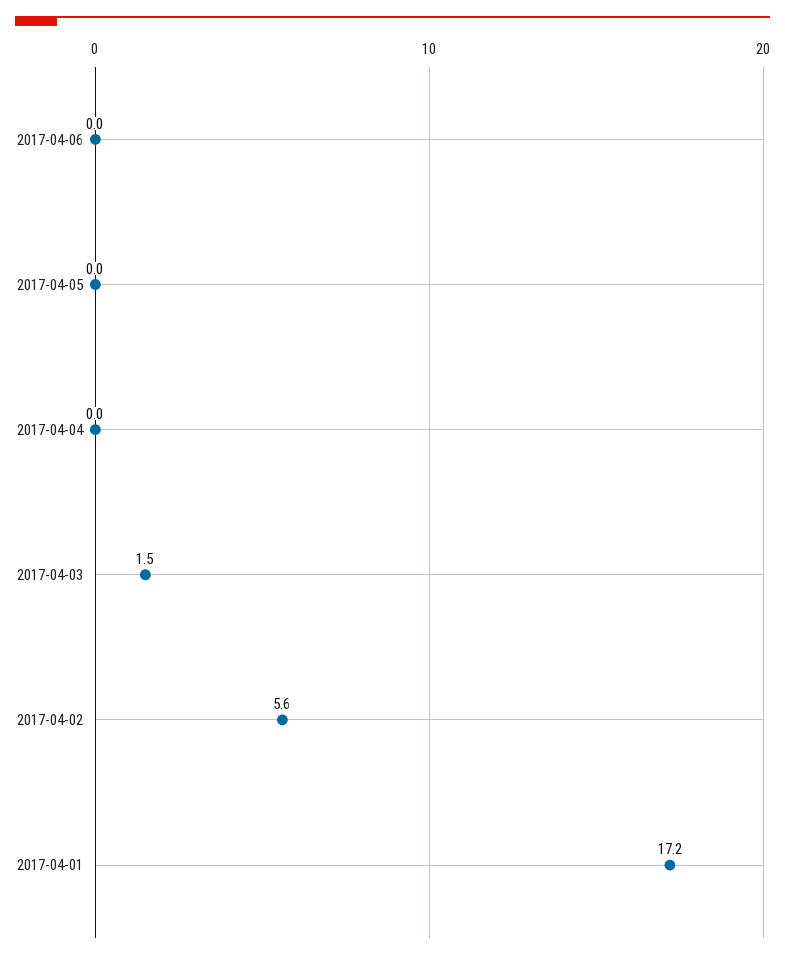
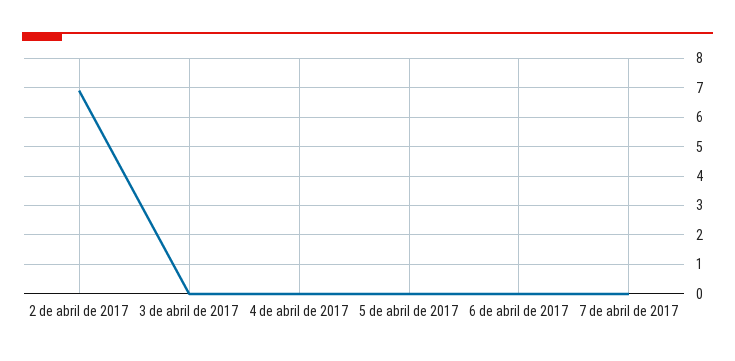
2017-04-03: 1.5 -> 0
2017-04-02: 5.6 -> 7
2017-04-01: 17.2 -> none
7 de abril de 2017: none -> 0

